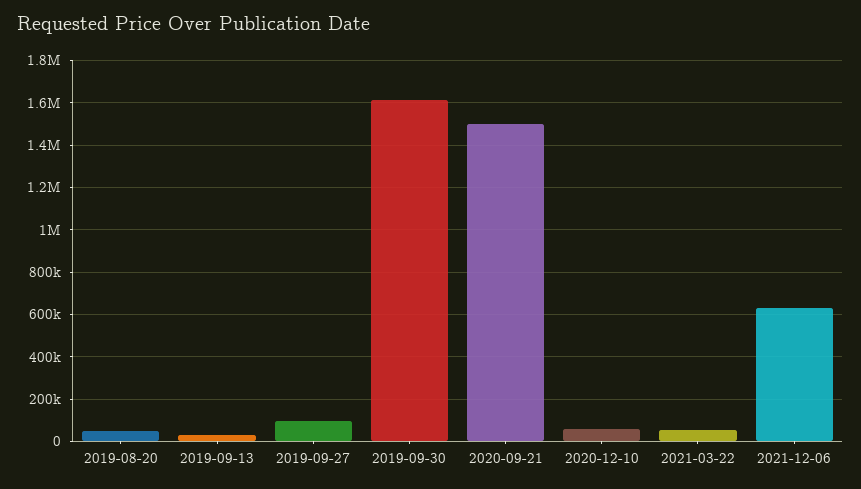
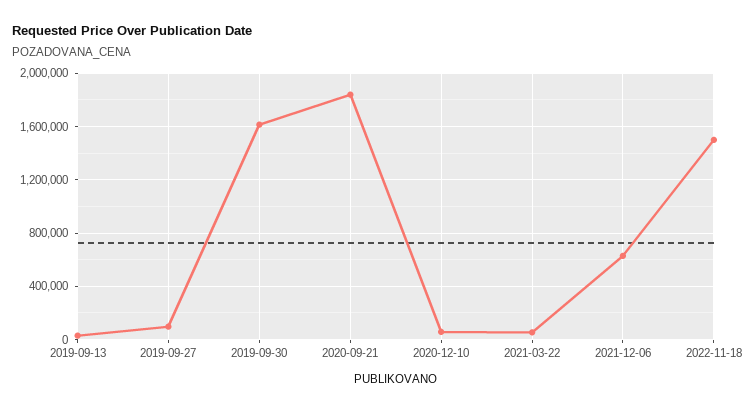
2019-08-20: 50000 -> none
2020-09-21: 1500000 -> 1850000
2022-11-18: none -> 1500000

